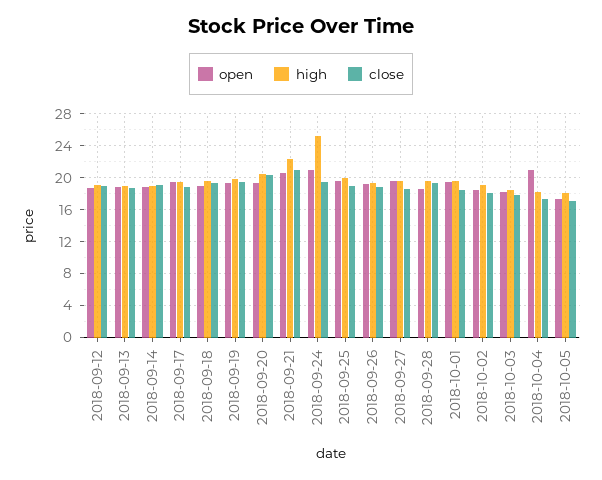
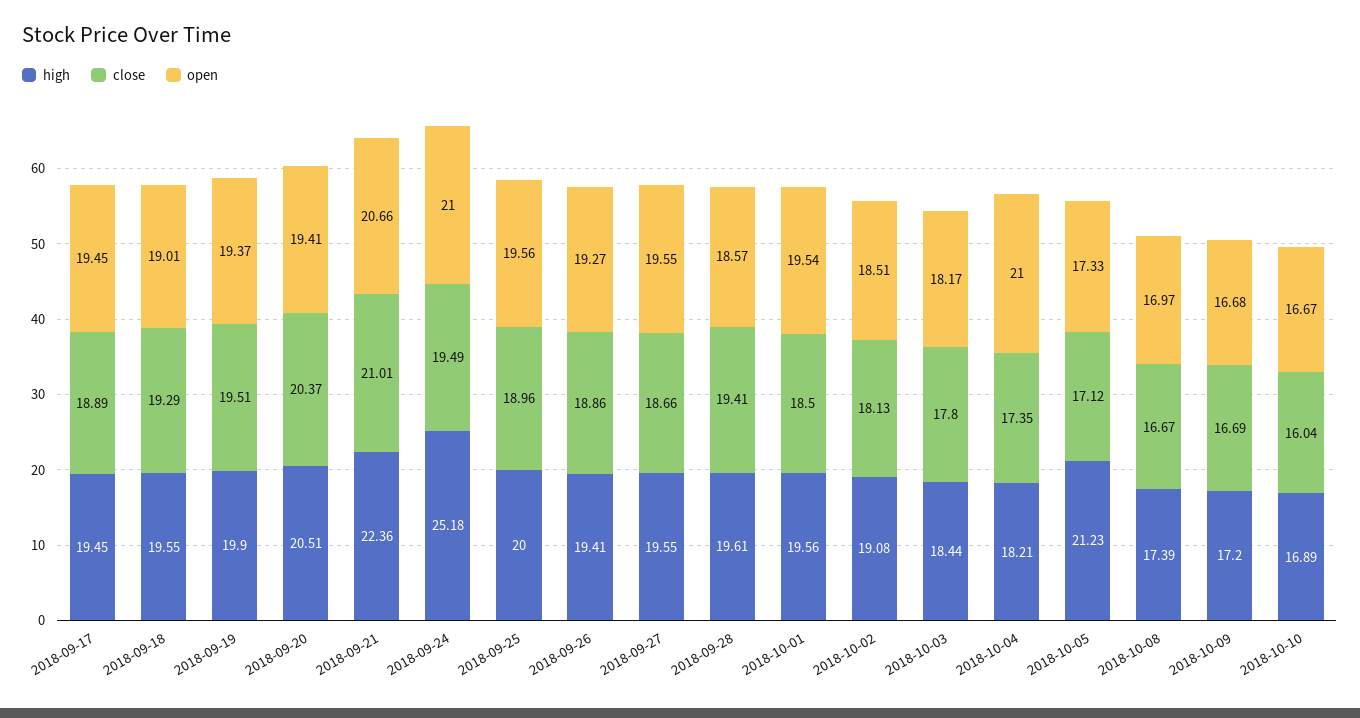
open, 2018-09-12: 19 -> none
high, 2018-09-12: 19 -> none
close, 2018-09-12: 19 -> none
open, 2018-09-13: 19 -> none
high, 2018-09-13: 19 -> none
close, 2018-09-13: 19 -> none
open, 2018-09-14: 19 -> none
high, 2018-09-14: 19 -> none
close, 2018-09-14: 19 -> none
high, 2018-10-05: 18 -> 21.23
high, 2018-10-08: none -> 17.39
close, 2018-10-08: none -> 16.67
open, 2018-10-08: none -> 16.97
high, 2018-10-09: none -> 17.2
close, 2018-10-09: none -> 16.69
open, 2018-10-09: none -> 16.68
high, 2018-10-10: none -> 16.89
close, 2018-10-10: none -> 16.04
open, 2018-10-10: none -> 16.67

